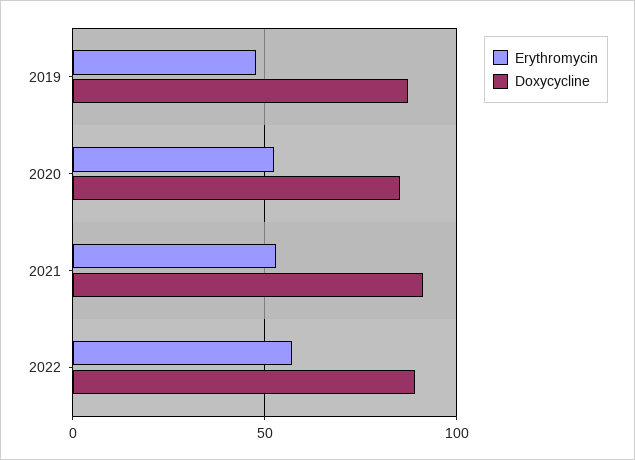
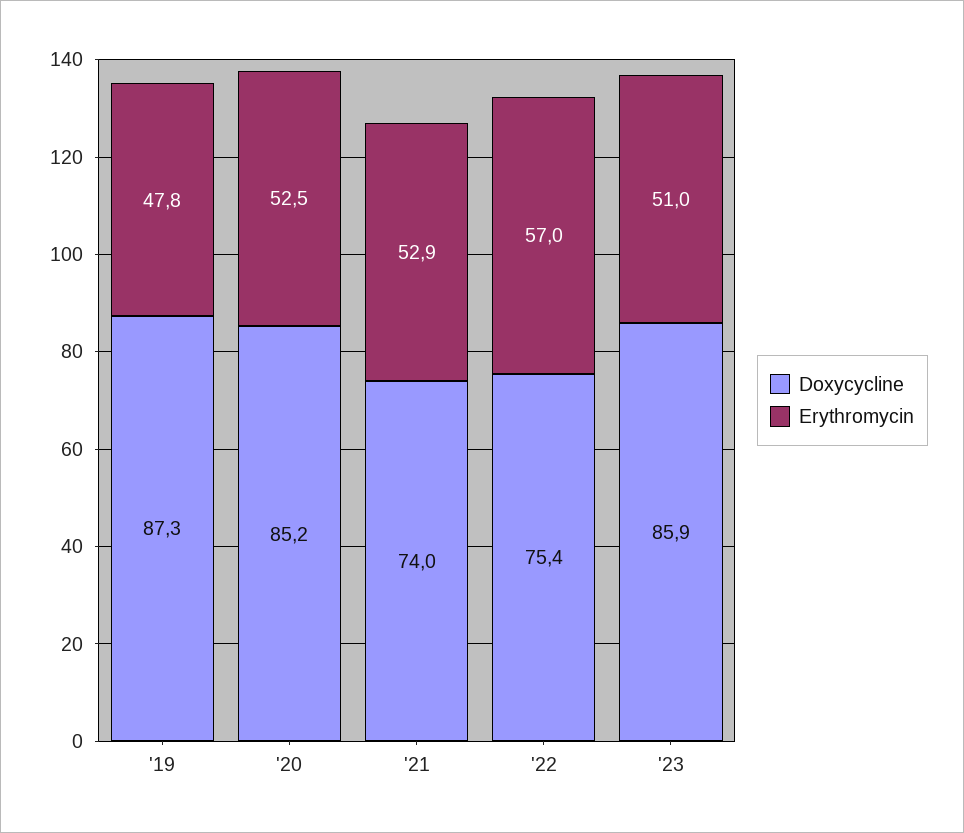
Doxycycline, 2021: 90 -> 74
Doxycycline, 2022: 90 -> 75.4
Doxycycline, '23: none -> 85.9
Erythromycin, '23: none -> 51

